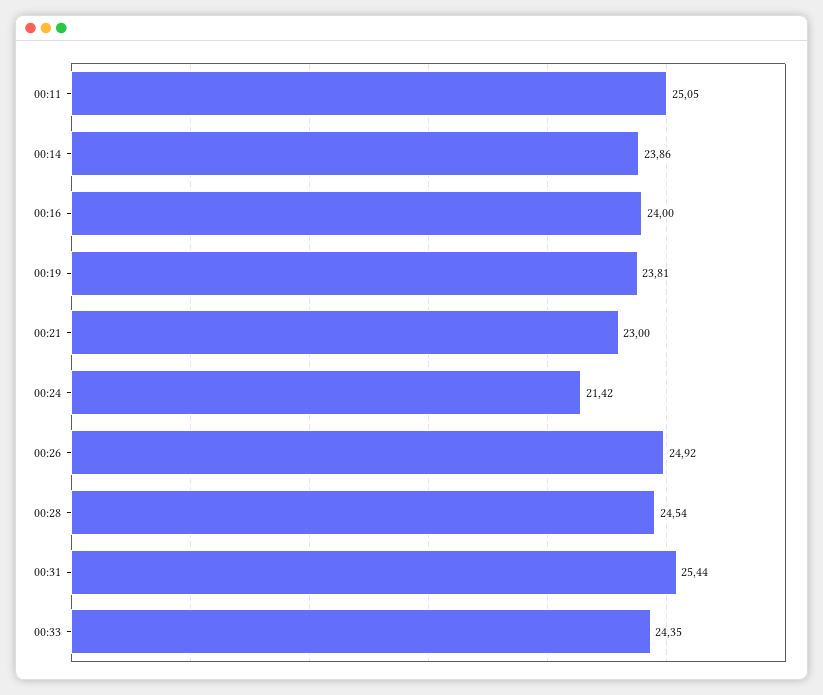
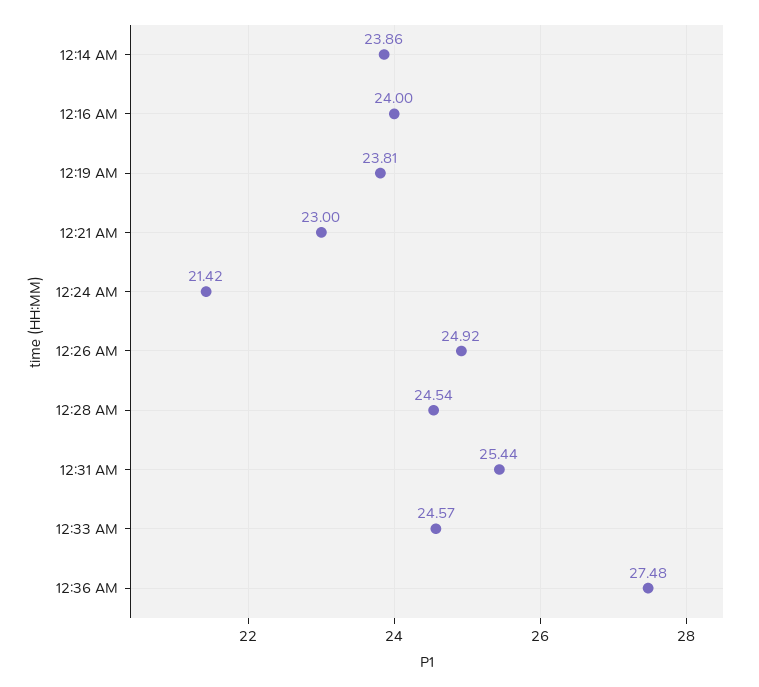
00:11: 25.05 -> none
00:33: 24.35 -> 24.57
12:36 AM: none -> 27.48

